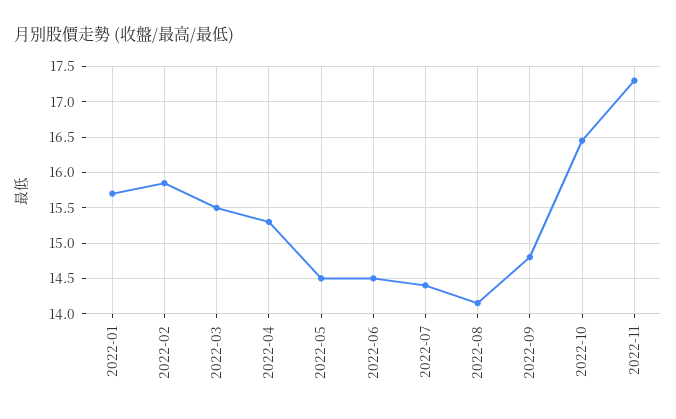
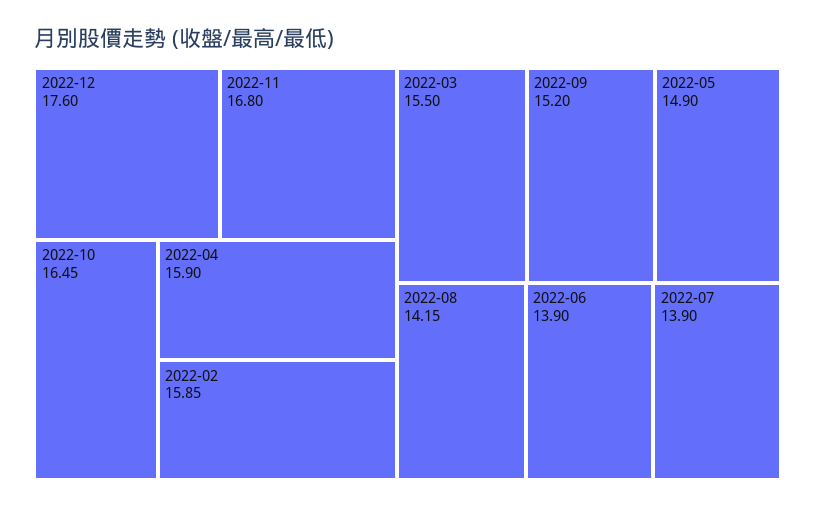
2022-01: 15.7 -> none
2022-04: 15.3 -> 15.9
2022-05: 14.5 -> 14.9
2022-06: 14.5 -> 13.9
2022-07: 14.4 -> 13.9
2022-09: 14.8 -> 15.2
2022-11: 17.3 -> 16.8
2022-12: none -> 17.6

